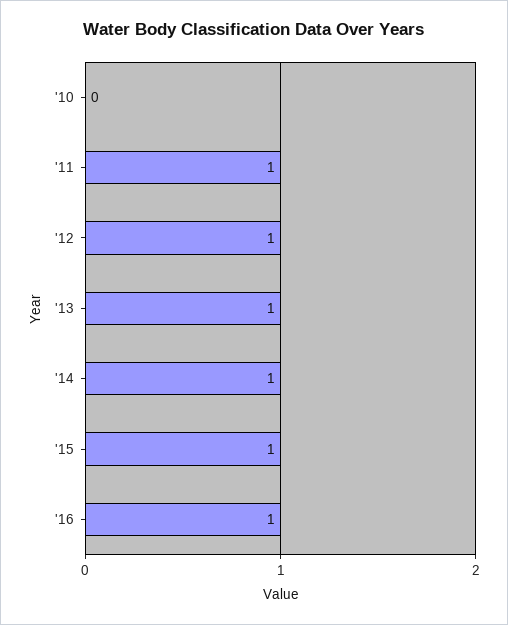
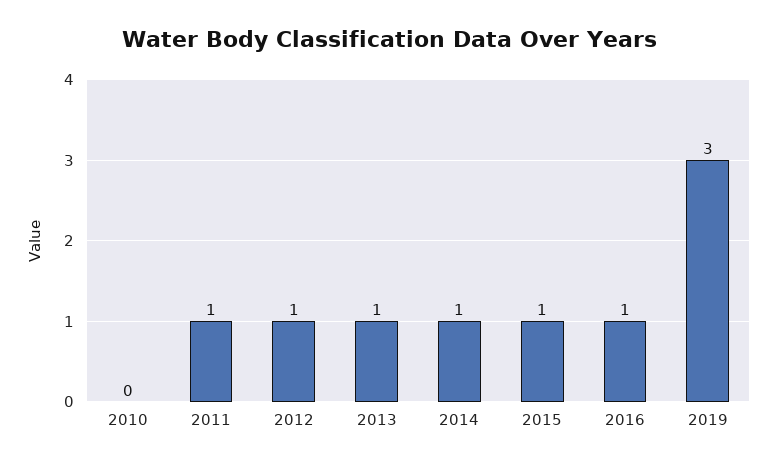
2019: none -> 3

